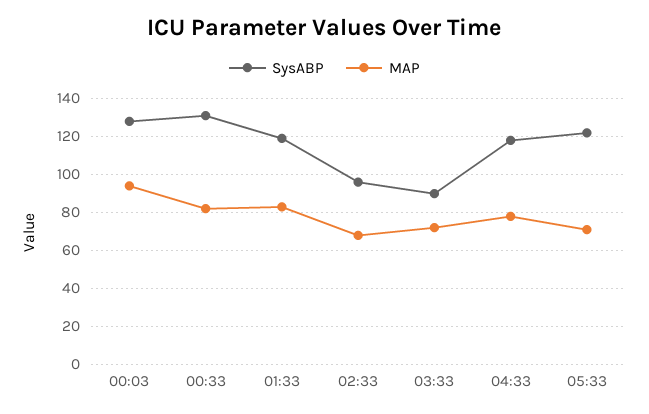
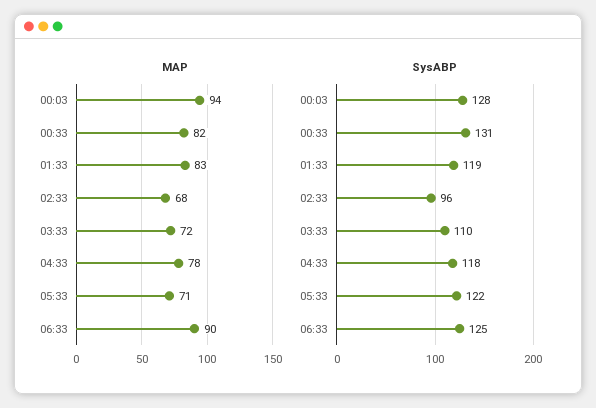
SysABP, 03:33: 90 -> 110
MAP, 06:33: none -> 90
SysABP, 06:33: none -> 125

